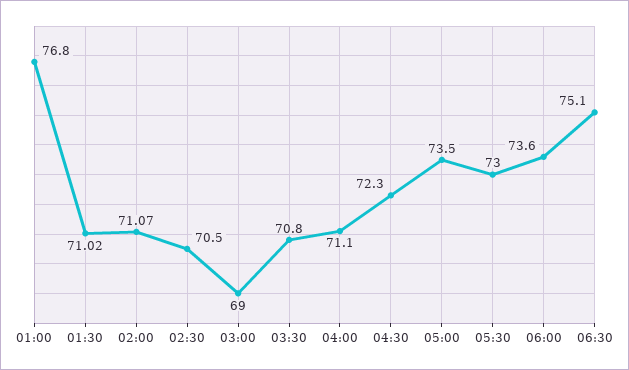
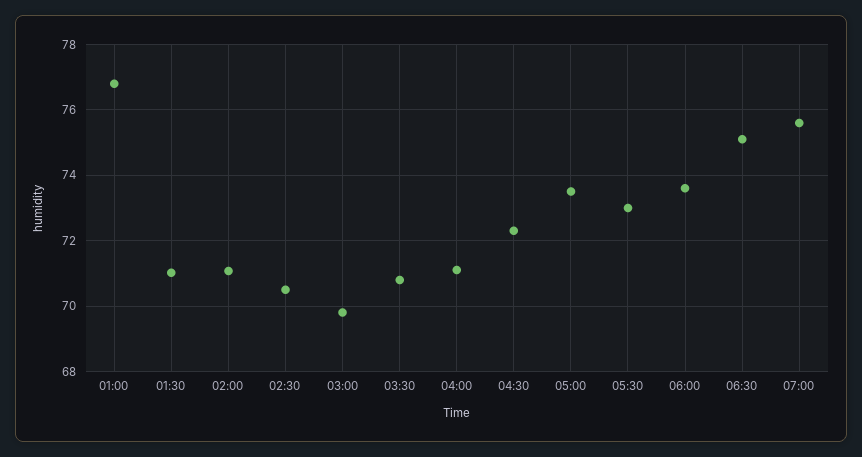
03:00: 69 -> 69.8
07:00: none -> 75.6

